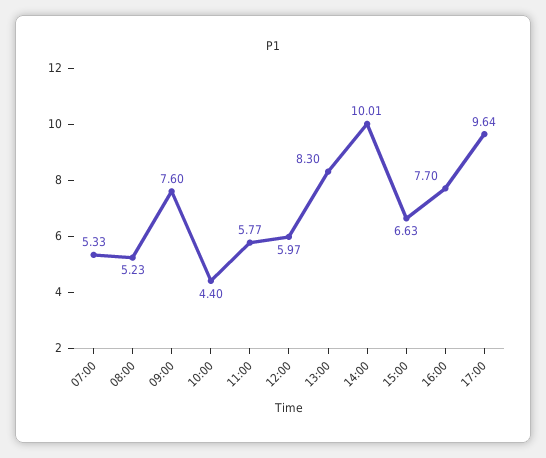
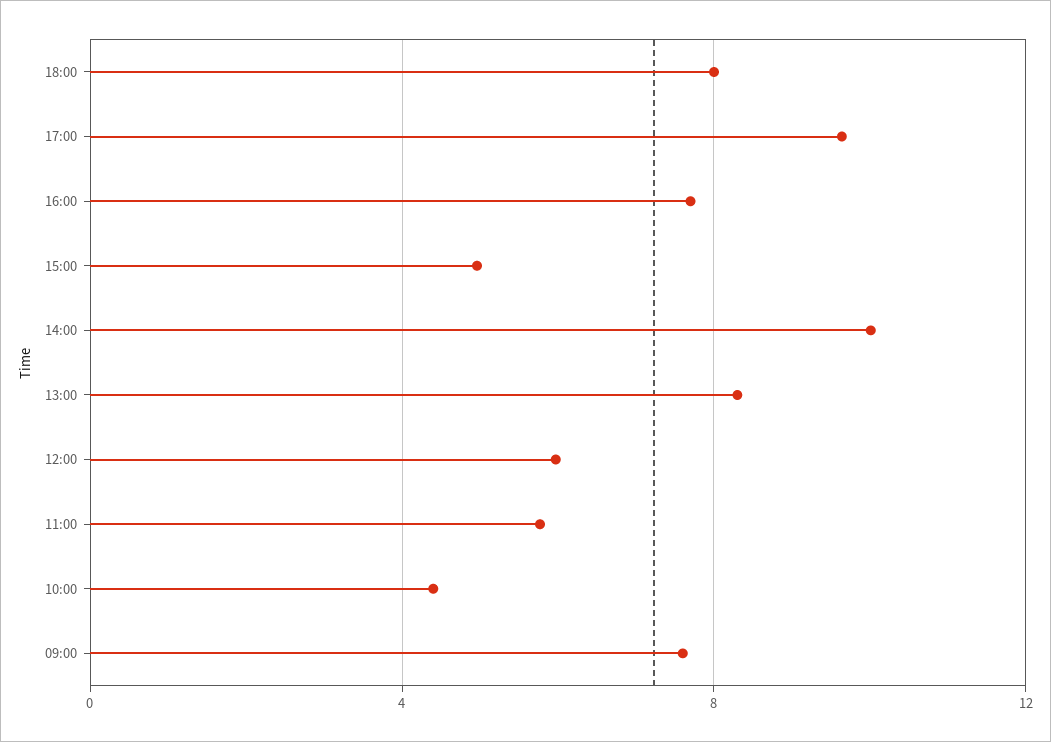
07:00: 5.33 -> none
08:00: 5.23 -> none
15:00: 6.63 -> 5
18:00: none -> 8

